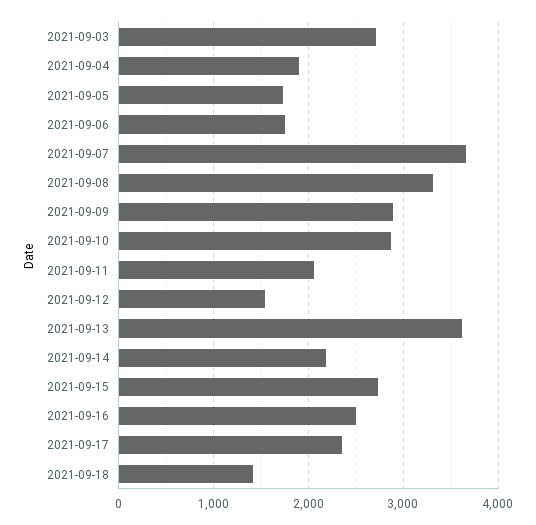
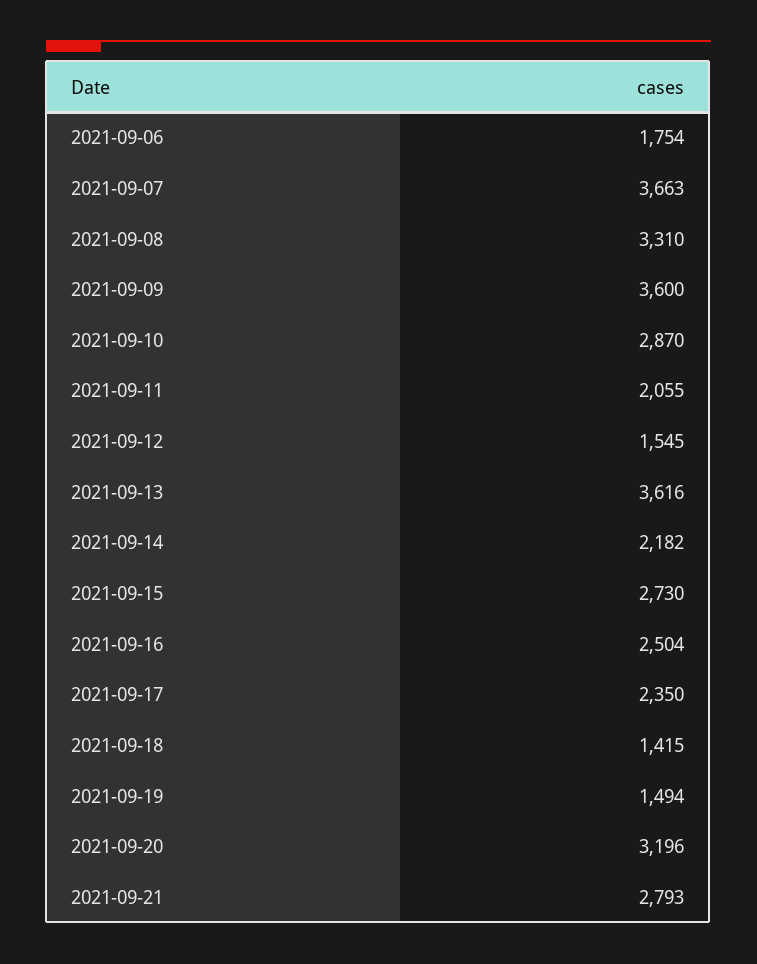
2021-09-03: 2700 -> none
2021-09-04: 1900 -> none
2021-09-05: 1700 -> none
2021-09-09: 2900 -> 3600
2021-09-19: none -> 1494
2021-09-20: none -> 3196
2021-09-21: none -> 2793

